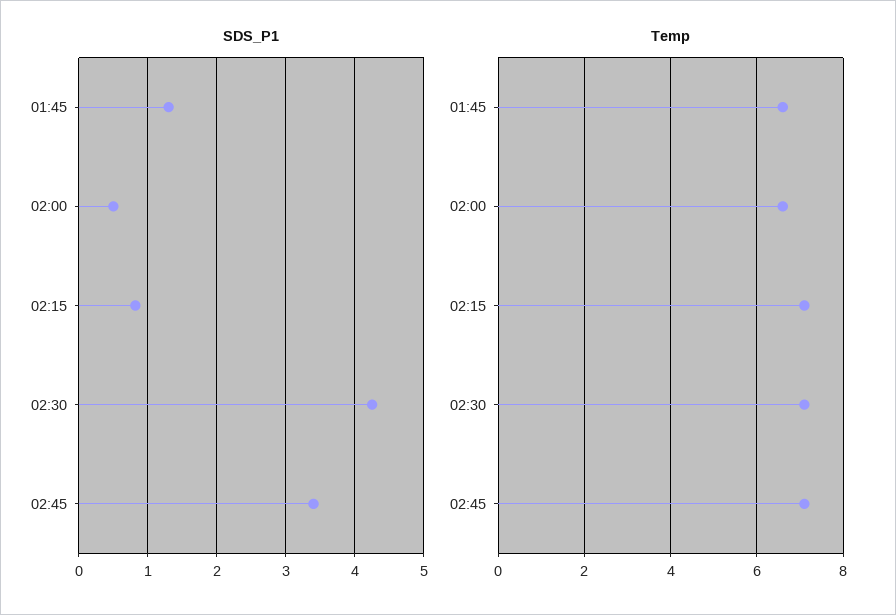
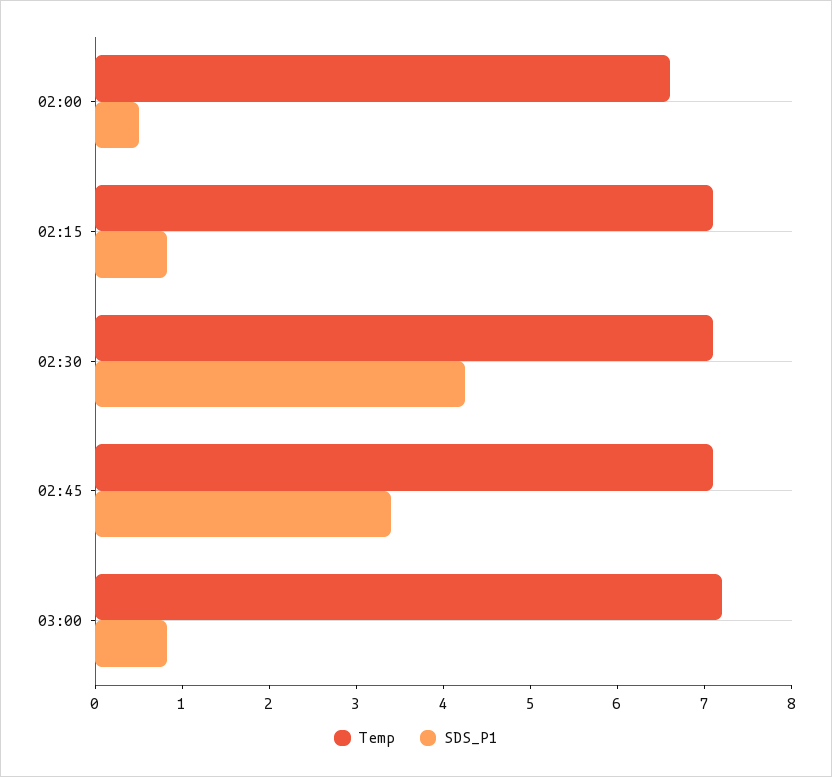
SDS_P1, 01:45: 1.3 -> none
Temp, 01:45: 6.5 -> none
Temp, 03:00: none -> 7.2
SDS_P1, 03:00: none -> 0.8

